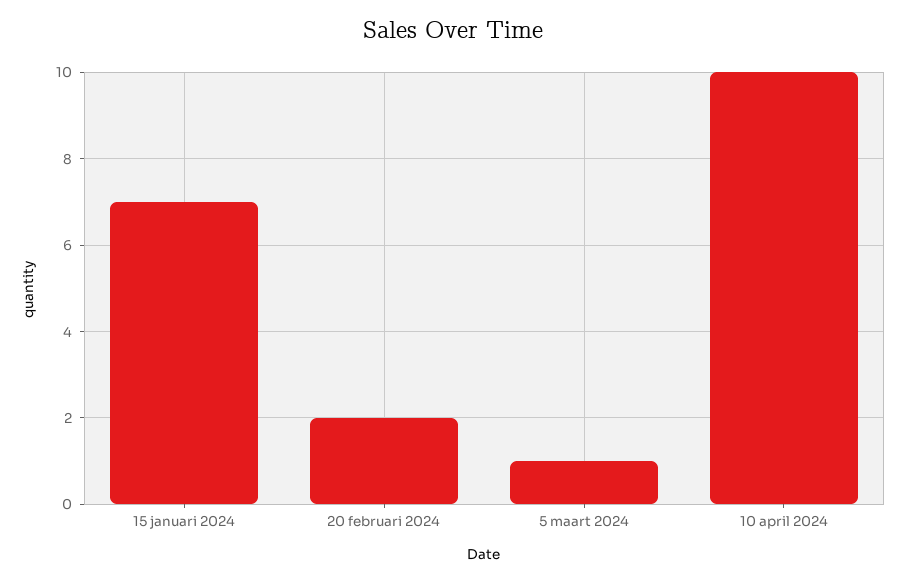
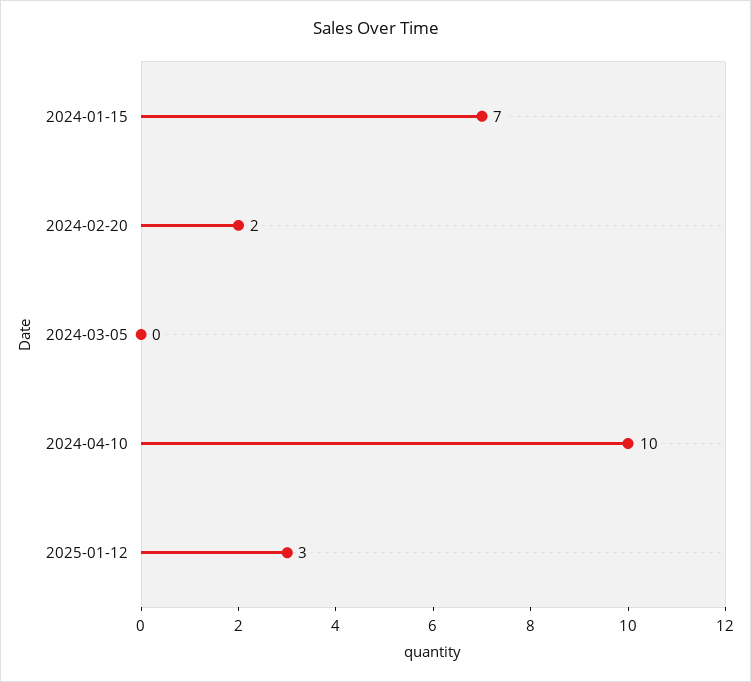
5 maart 2024: 1 -> 0
2025-01-12: none -> 3

